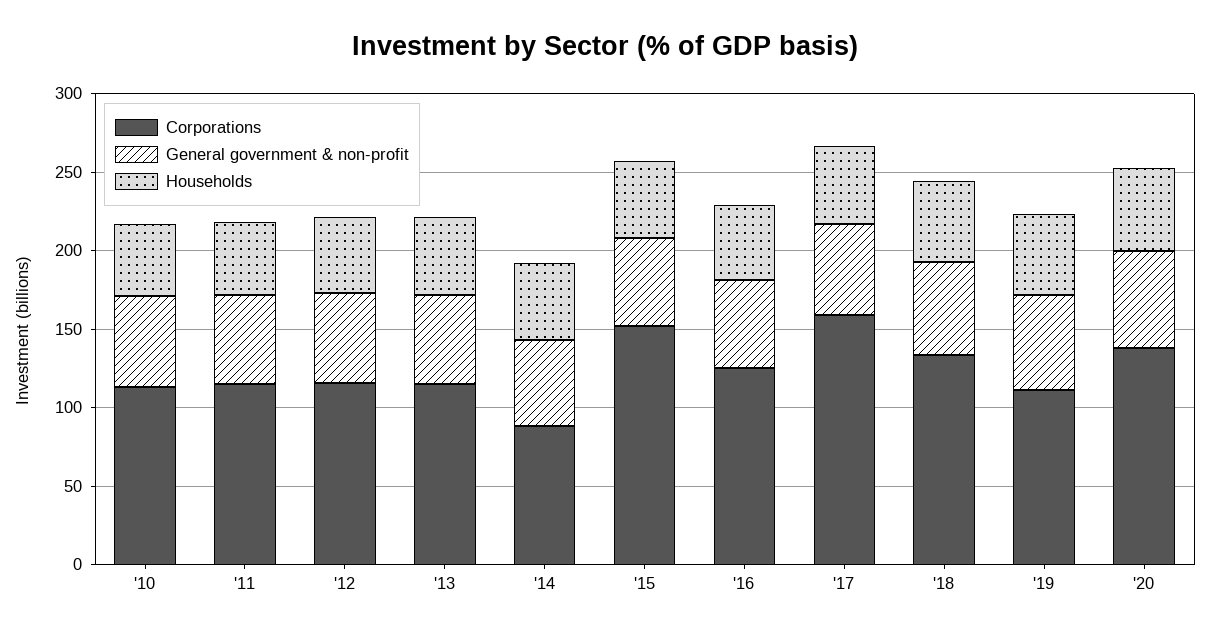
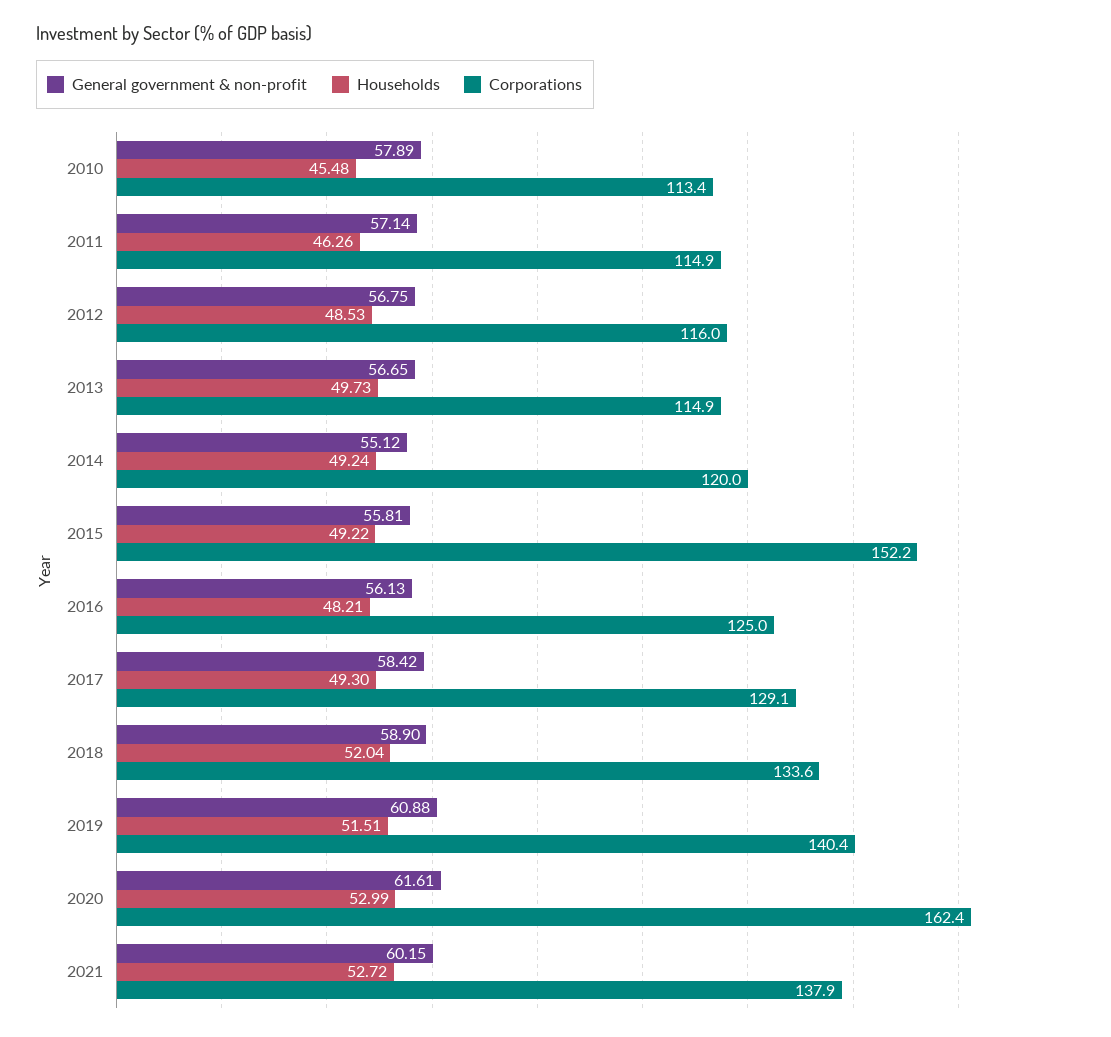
Corporations, '14: 90 -> 120
Corporations, '17: 160 -> 129.1
Corporations, '19: 110 -> 140.4
Corporations, '20: 140 -> 162.4
General government & non-profit, 2021: none -> 60.15
Households, 2021: none -> 52.72
Corporations, 2021: none -> 137.9

